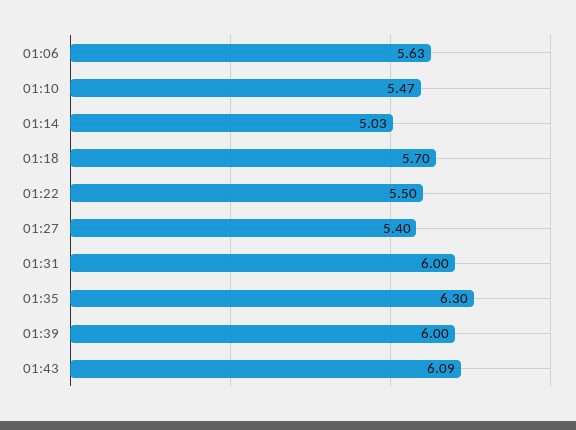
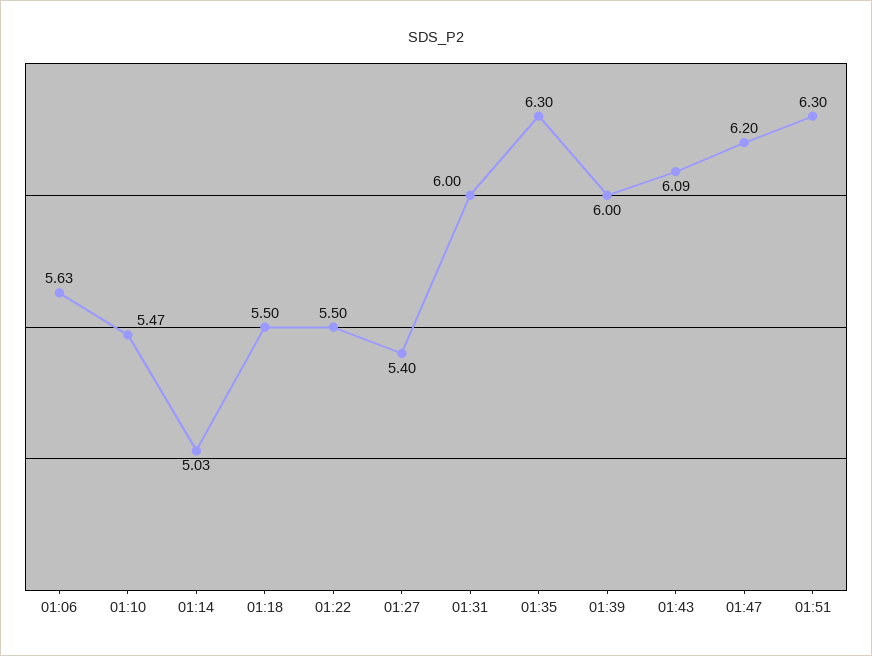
01:18: 5.7 -> 5.5
01:47: none -> 6.2
01:51: none -> 6.3

